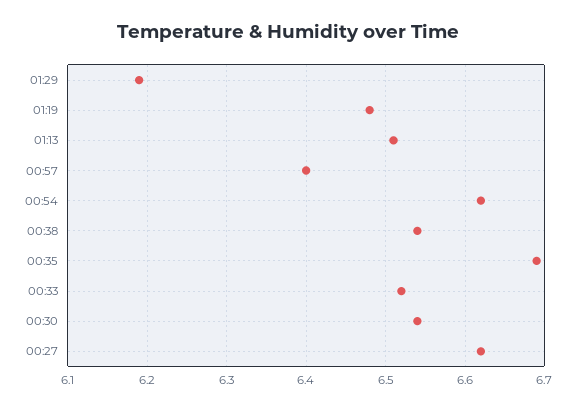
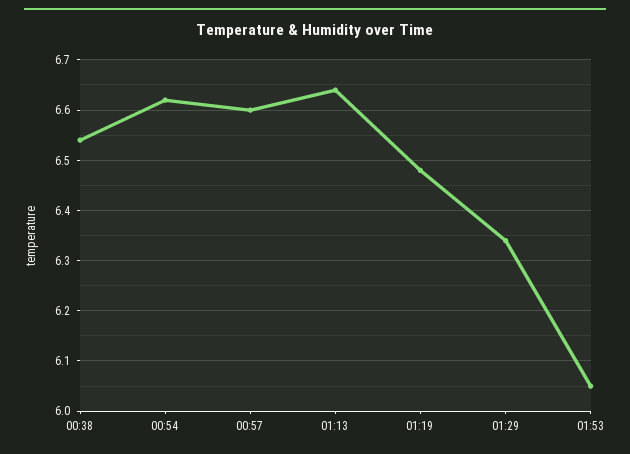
01:29: 6.19 -> 6.35
01:13: 6.51 -> 6.65
00:57: 6.4 -> 6.6
00:35: 6.69 -> none
00:33: 6.52 -> none
00:30: 6.54 -> none
00:27: 6.62 -> none
01:53: none -> 6.05

